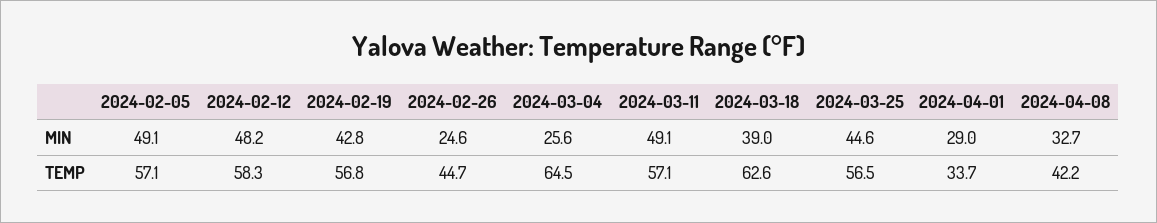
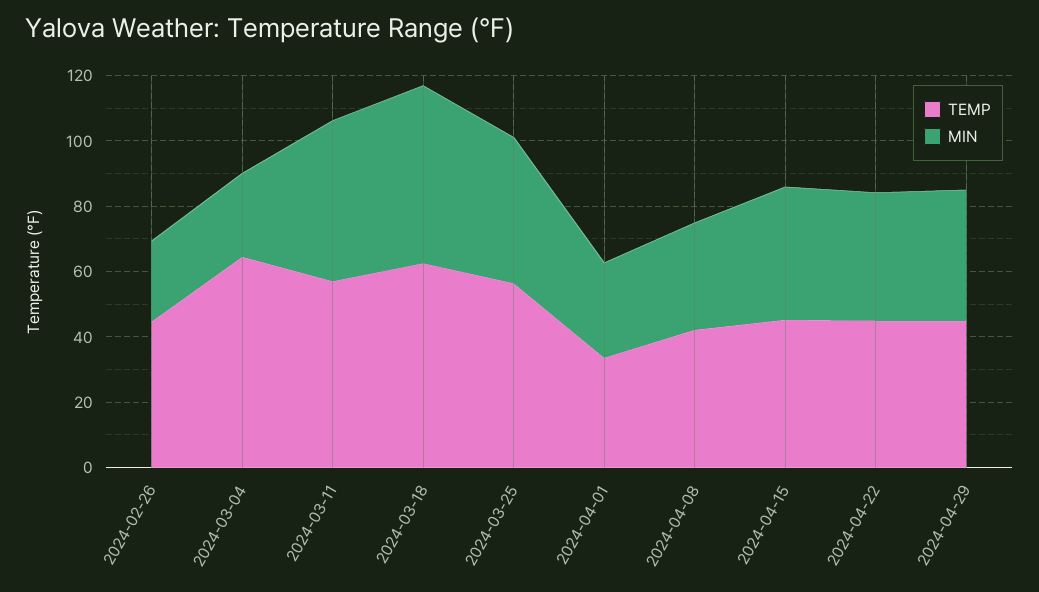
MIN, 2024-02-05: 49.1 -> none
MIN, 2024-02-12: 48.2 -> none
MIN, 2024-02-19: 42.8 -> none
MIN, 2024-03-18: 39 -> 55
TEMP, 2024-02-05: 57.1 -> none
TEMP, 2024-02-12: 58.3 -> none
TEMP, 2024-02-19: 56.8 -> none
TEMP, 2024-04-15: none -> 45
MIN, 2024-04-15: none -> 40
TEMP, 2024-04-22: none -> 45
MIN, 2024-04-22: none -> 40
TEMP, 2024-04-29: none -> 45
MIN, 2024-04-29: none -> 40

